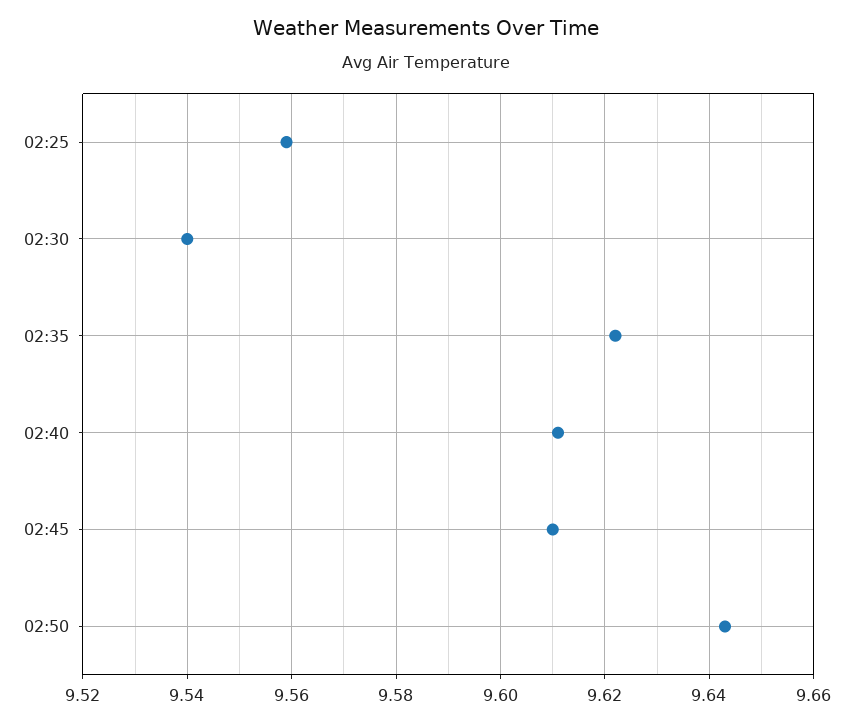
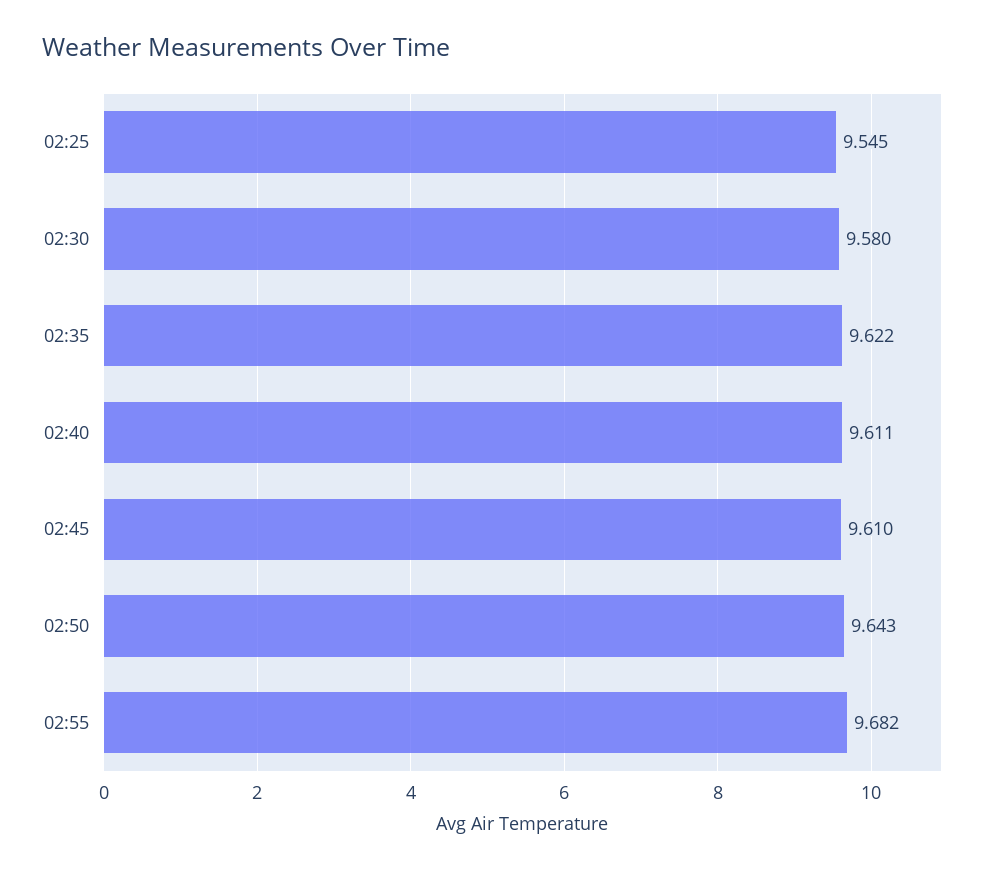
02:25: 9.56 -> 9.545
02:30: 9.54 -> 9.58
02:55: none -> 9.682

